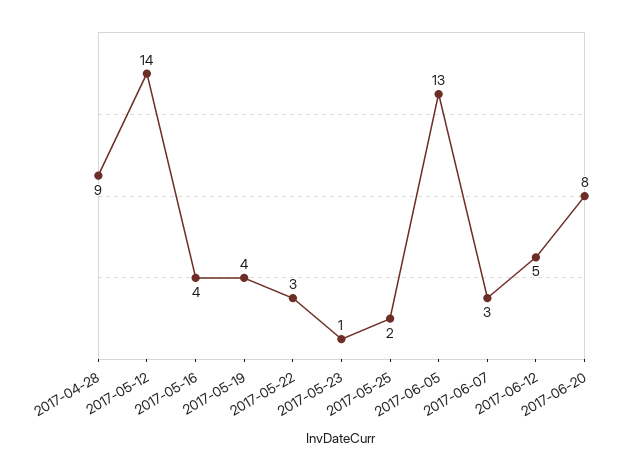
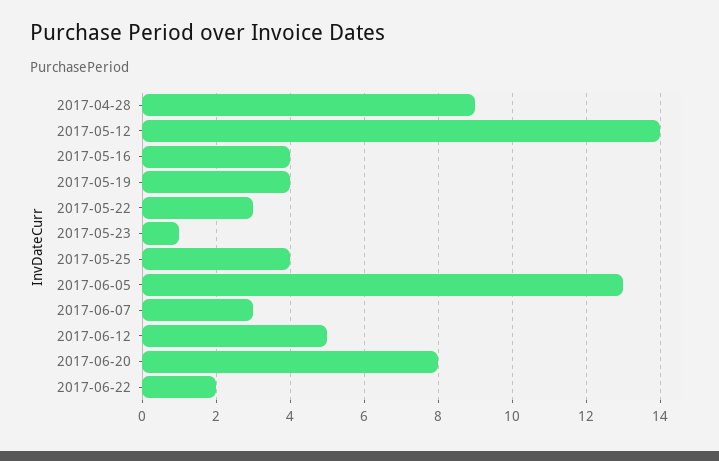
2017-05-25: 2 -> 4
2017-06-22: none -> 2

